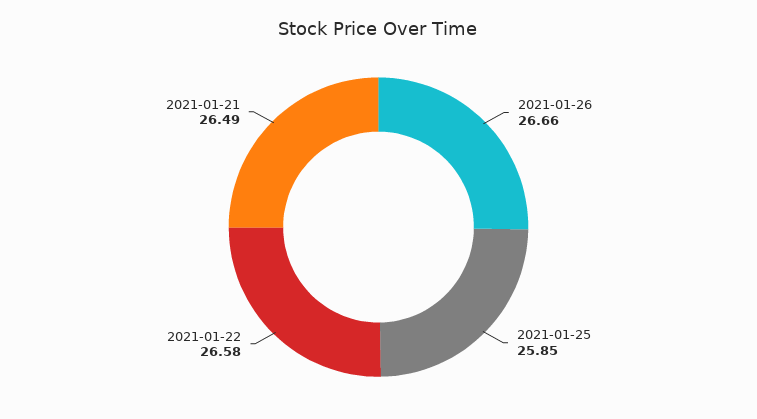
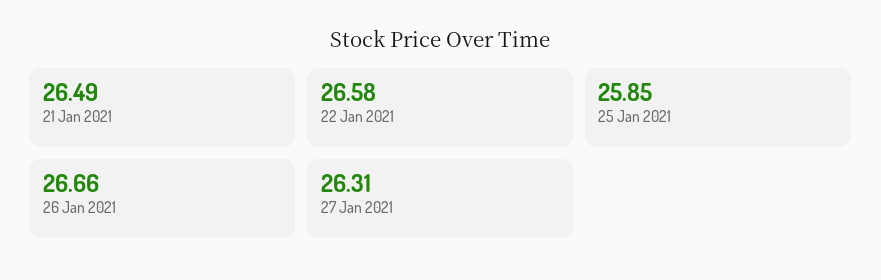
27 Jan 2021: none -> 26.31

